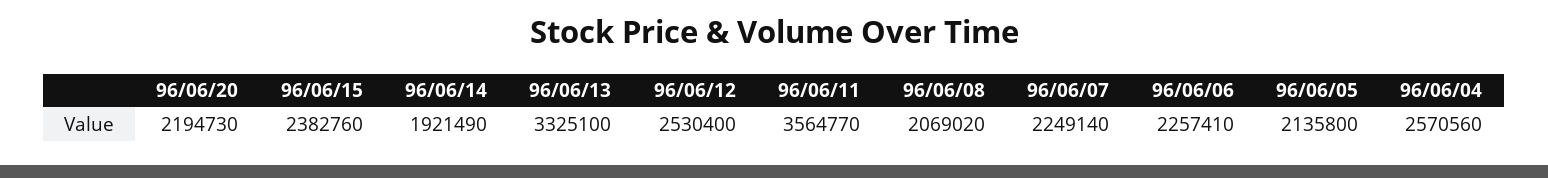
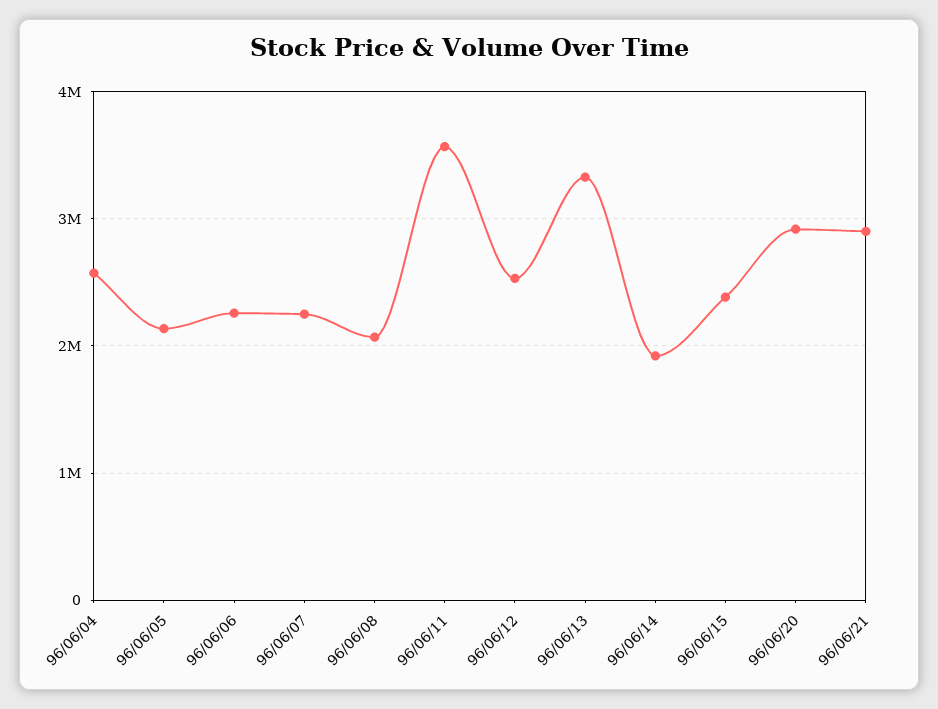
96/06/20: 2194730 -> 2900000
96/06/21: none -> 2900000

